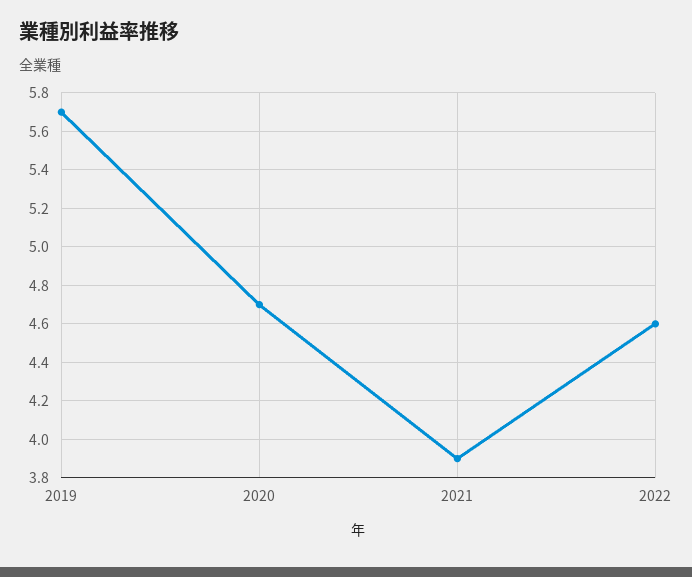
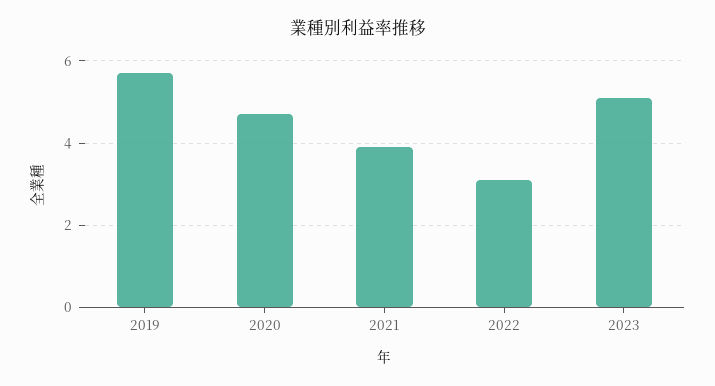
2022: 4.6 -> 3
2023: none -> 5

